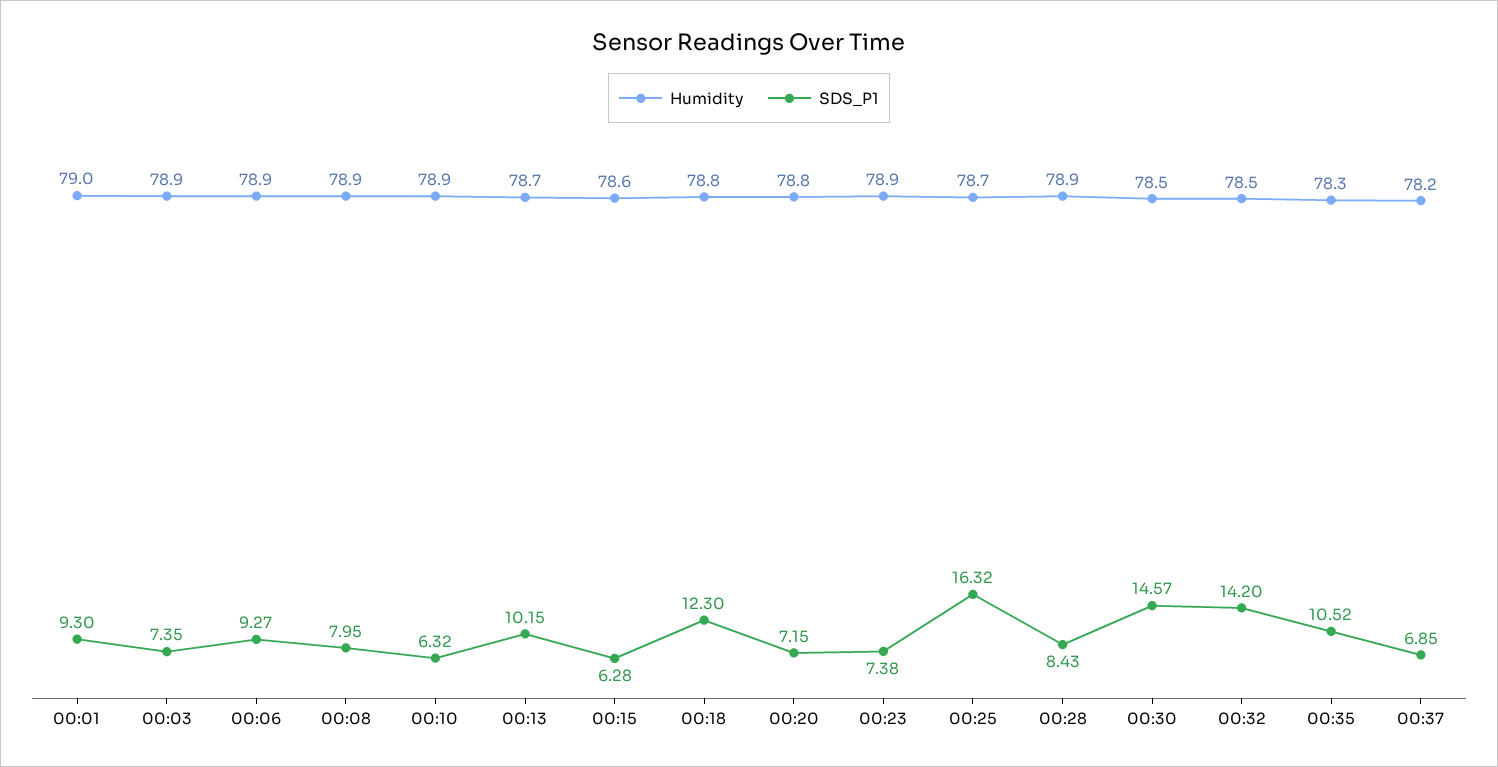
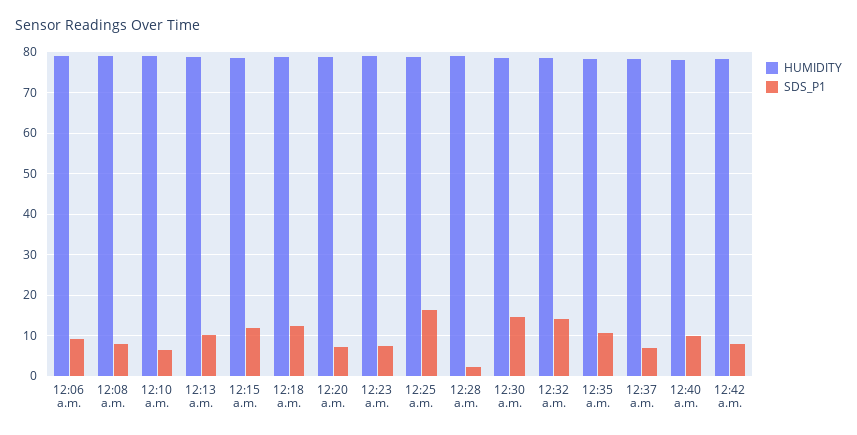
Humidity, 00:01: 79 -> none
SDS_P1, 00:01: 9.3 -> none
Humidity, 00:03: 78.9 -> none
SDS_P1, 00:03: 7.35 -> none
SDS_P1, 00:15: 6.28 -> 12
SDS_P1, 00:28: 8.43 -> 2
Humidity, 12:40 a.m.: none -> 78
SDS_P1, 12:40 a.m.: none -> 10
Humidity, 12:42 a.m.: none -> 78
SDS_P1, 12:42 a.m.: none -> 8

